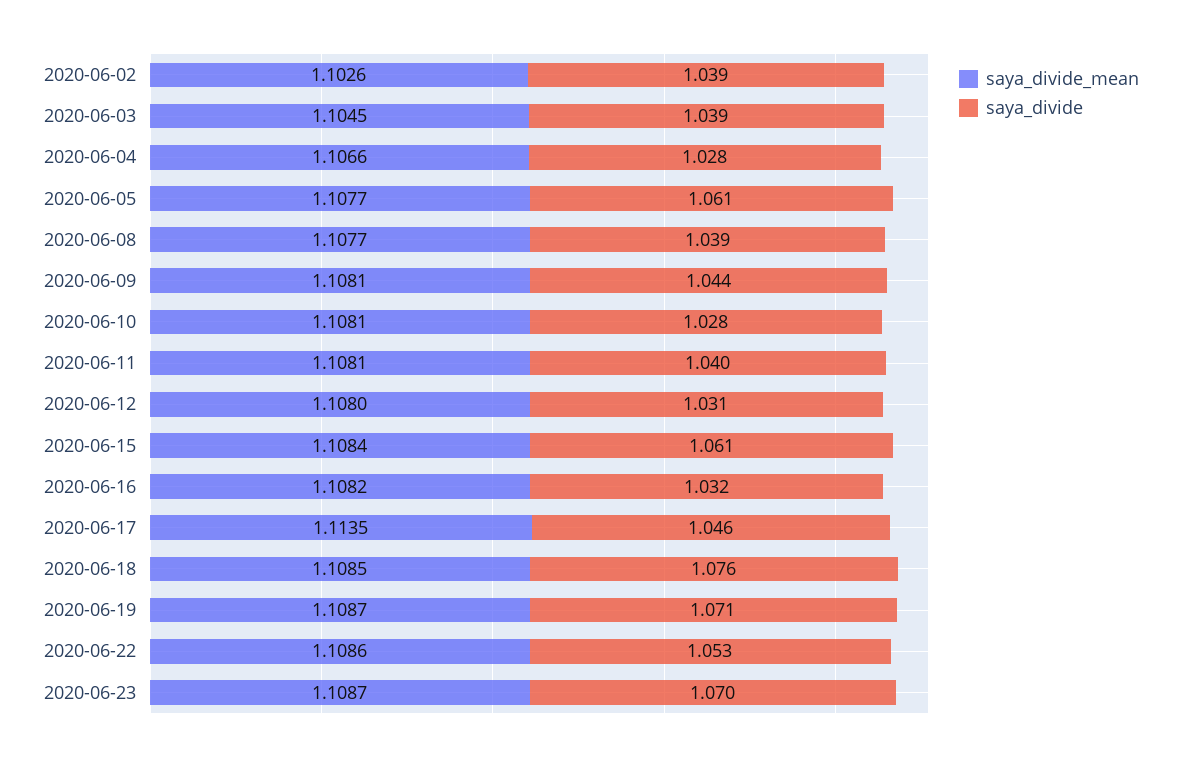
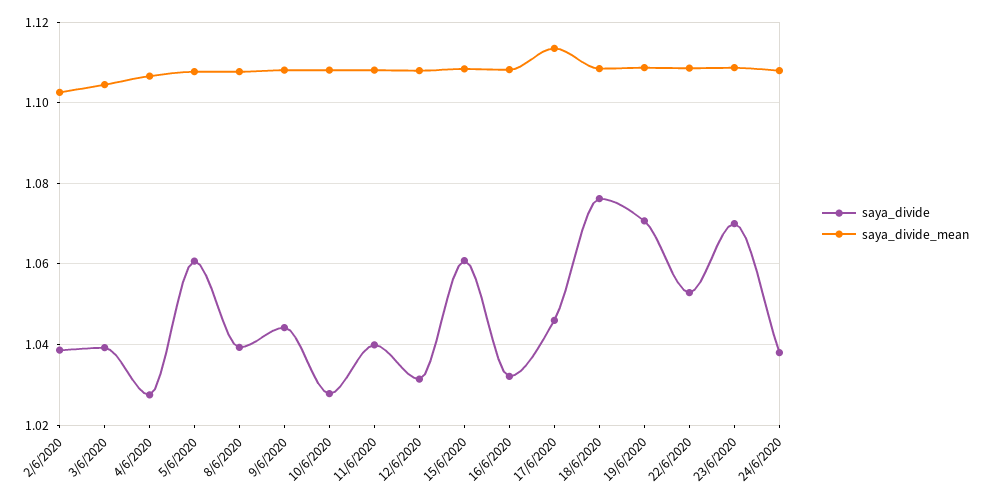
saya_divide, 24/6/2020: none -> 1.038
saya_divide_mean, 24/6/2020: none -> 1.108

